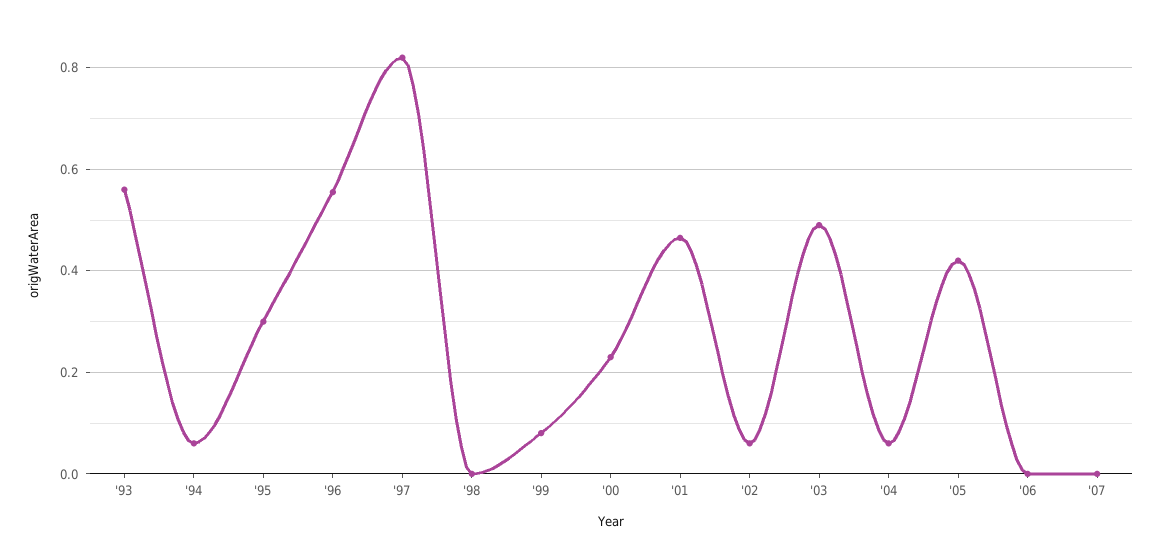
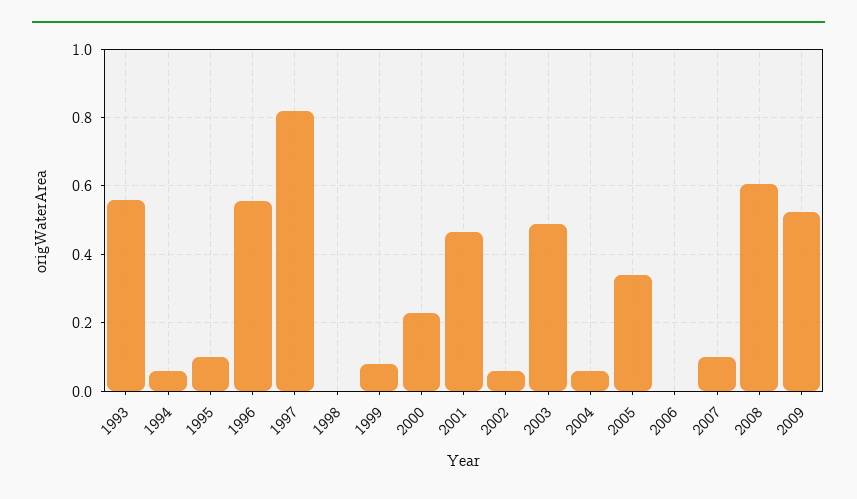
'95: 0.3 -> 0.1
'05: 0.42 -> 0.34
'07: 0 -> 0.1
2008: none -> 0.6
2009: none -> 0.52

